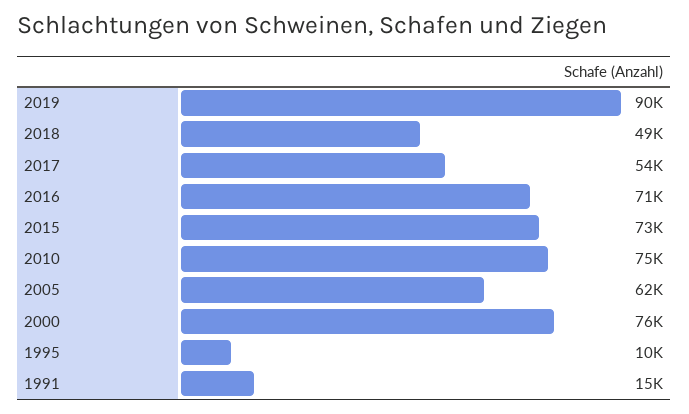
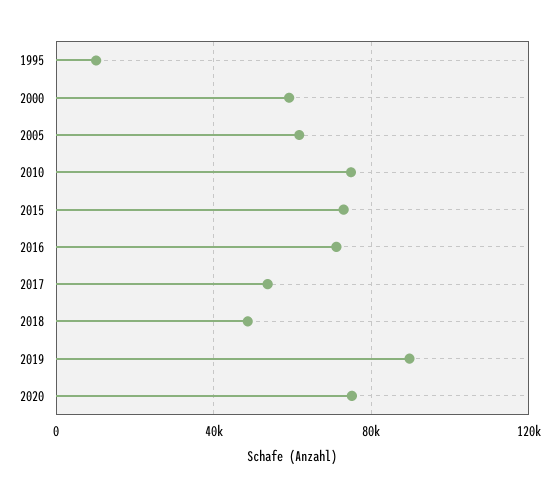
2000: 76000 -> 60000
1991: 15000 -> none
2020: none -> 75000

